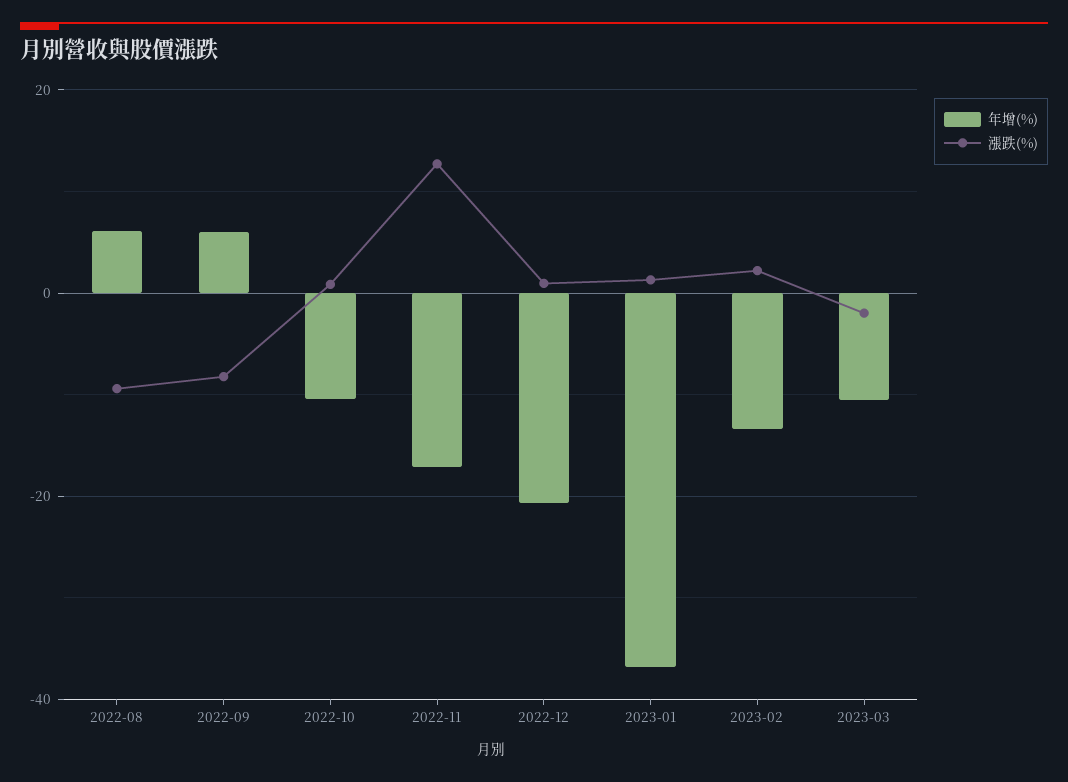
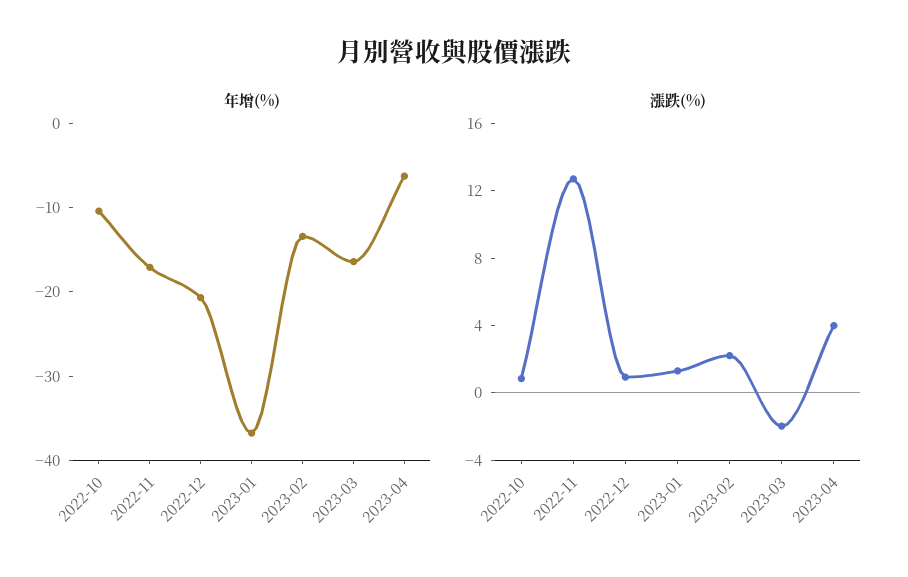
年增(%), 2022-08: 6 -> none
漲跌(%), 2022-08: -10 -> none
年增(%), 2022-09: 6 -> none
漲跌(%), 2022-09: -8 -> none
年增(%), 2023-03: -10 -> -16
年增(%), 2023-04: none -> -6
漲跌(%), 2023-04: none -> 4

